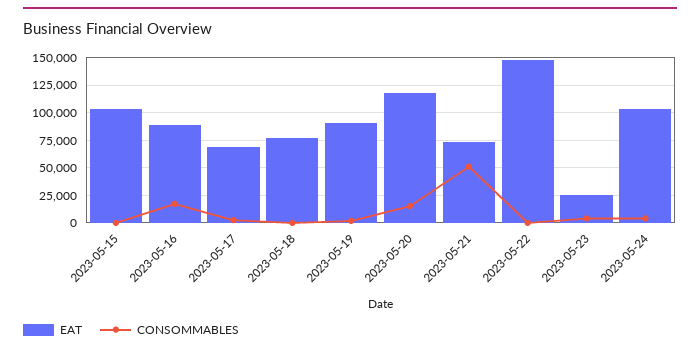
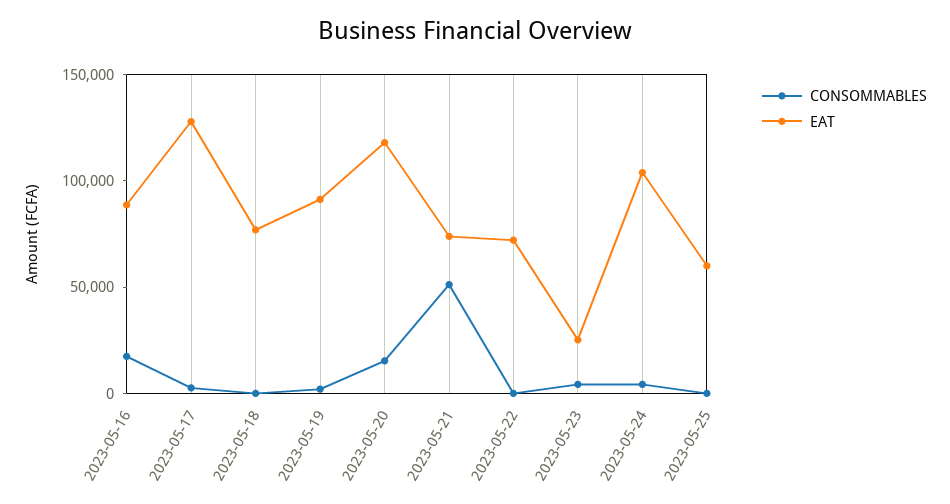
EAT, 2023-05-15: 100000 -> none
CONSOMMABLES, 2023-05-15: 0 -> none
EAT, 2023-05-17: 75000 -> 130000
EAT, 2023-05-22: 150000 -> 70000
CONSOMMABLES, 2023-05-25: none -> 0
EAT, 2023-05-25: none -> 60000

